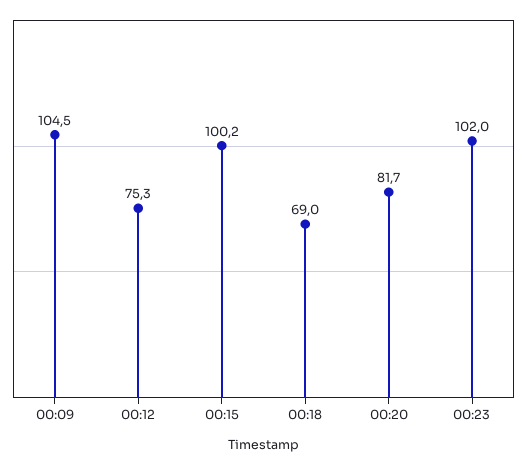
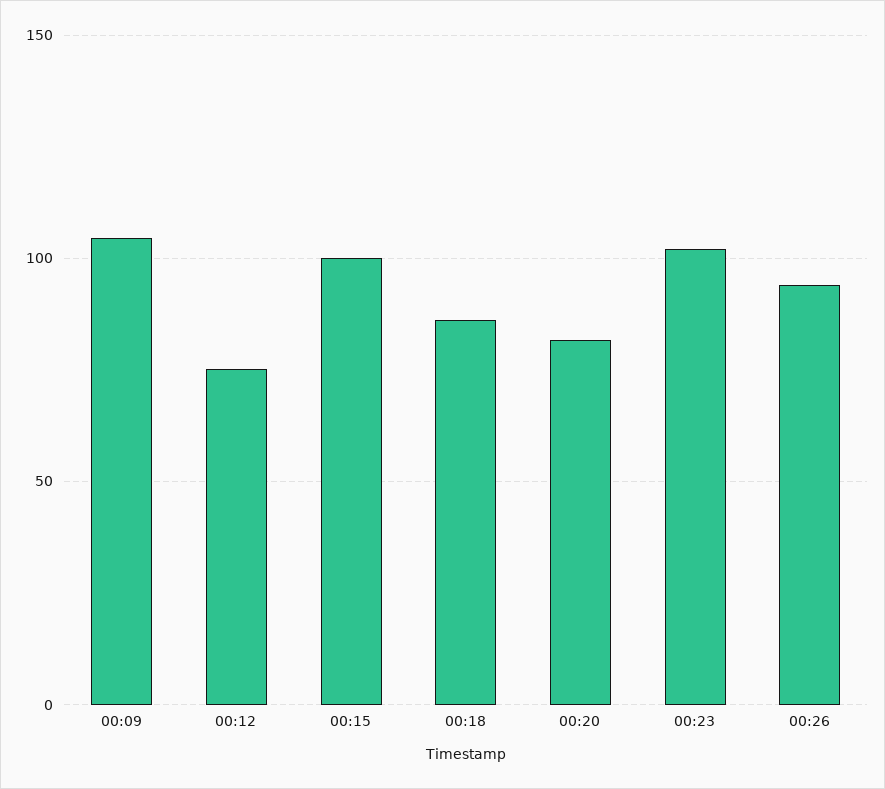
00:18: 69 -> 85
00:26: none -> 95

